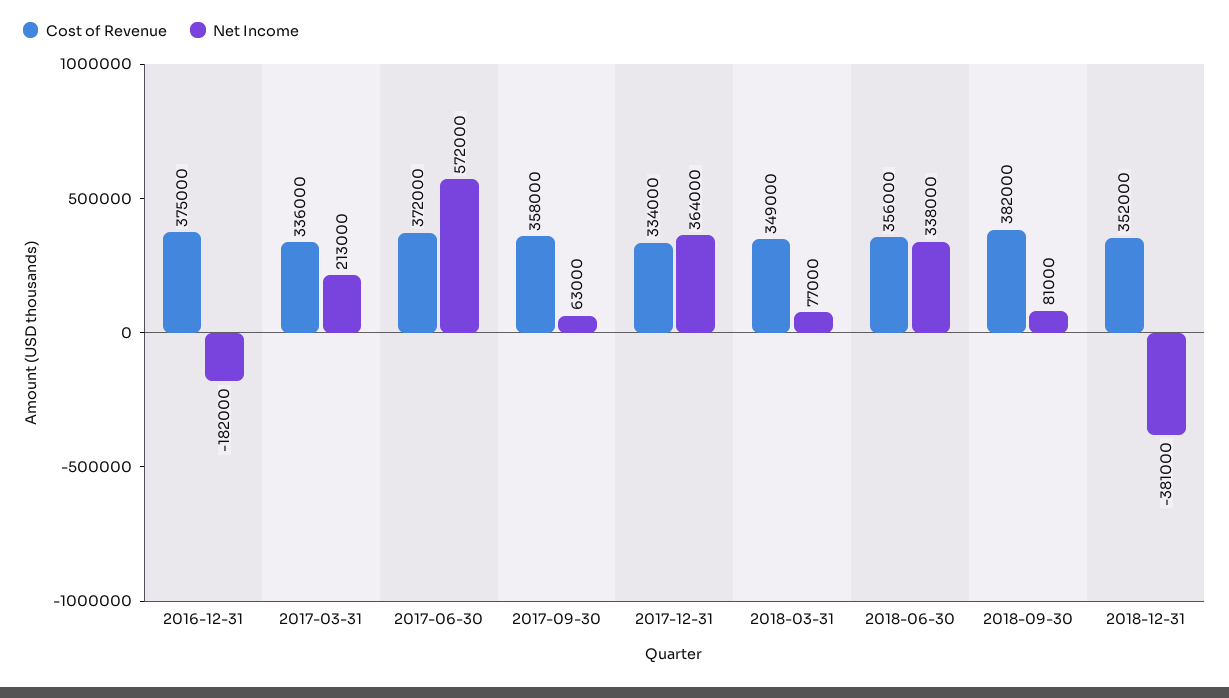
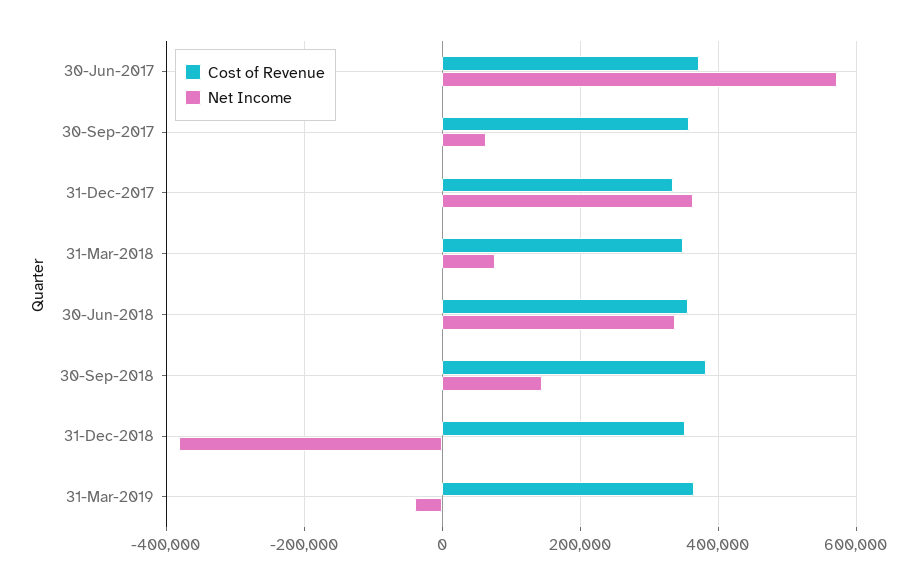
Cost of Revenue, 2016-12-31: 375000 -> none
Net Income, 2016-12-31: -182000 -> none
Cost of Revenue, 2017-03-31: 336000 -> none
Net Income, 2017-03-31: 213000 -> none
Net Income, 2018-09-30: 81000 -> 140000
Cost of Revenue, 31-Mar-2019: none -> 360000
Net Income, 31-Mar-2019: none -> -40000

